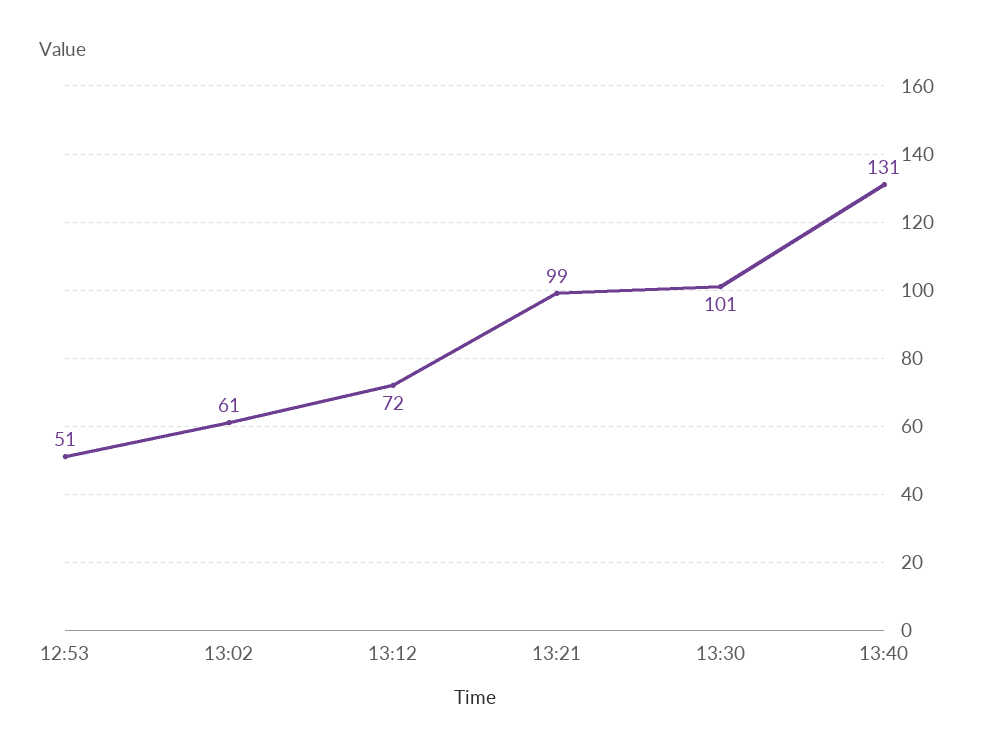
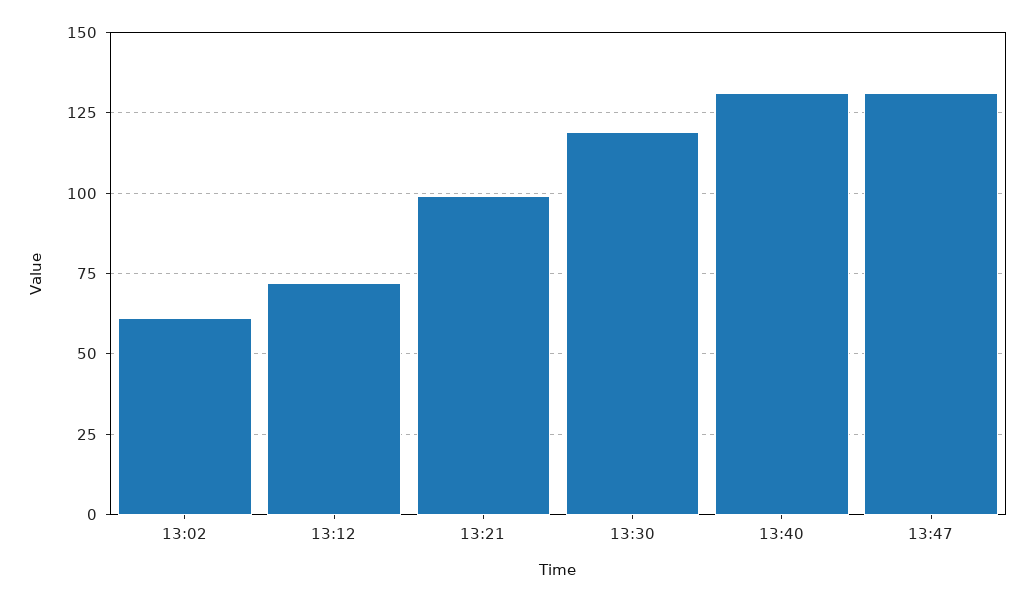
12:53: 51 -> none
13:30: 101 -> 120
13:47: none -> 130

